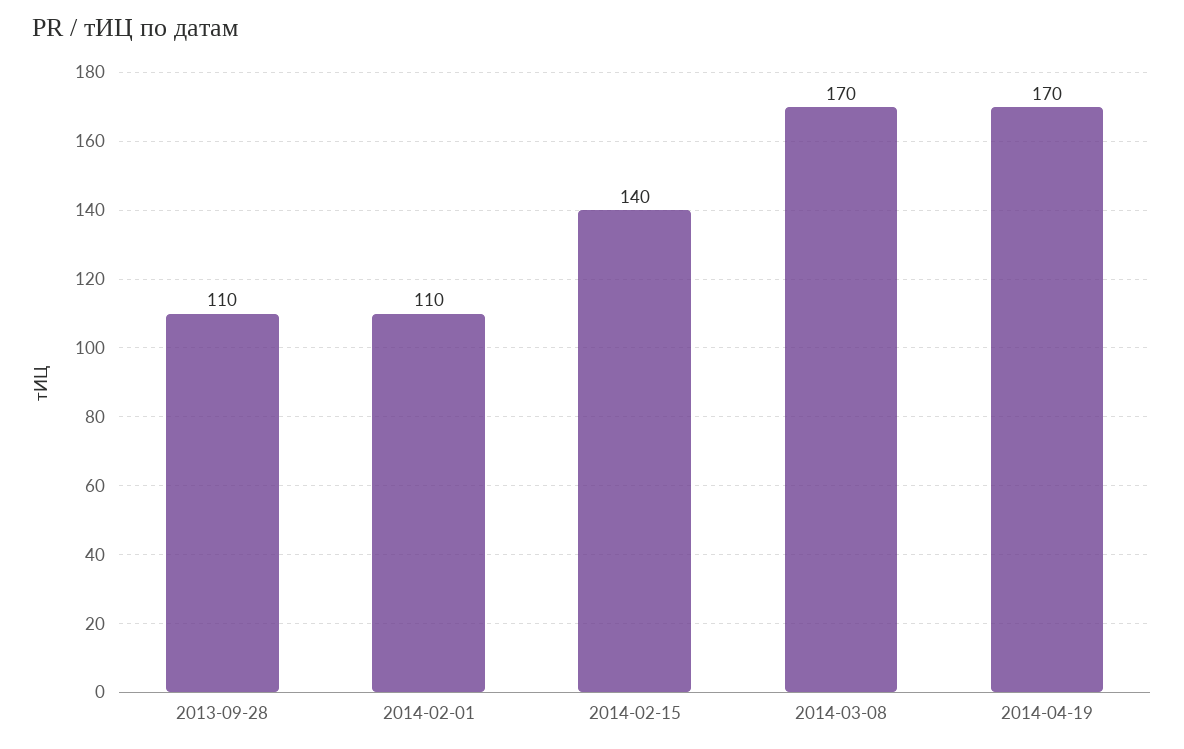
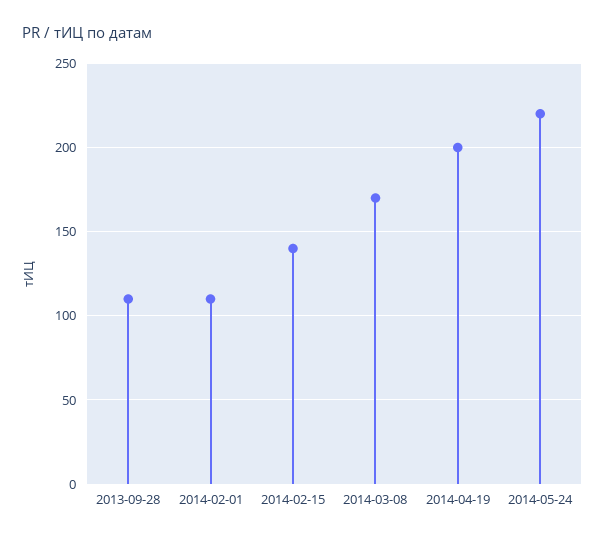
2014-04-19: 170 -> 200
2014-05-24: none -> 220

